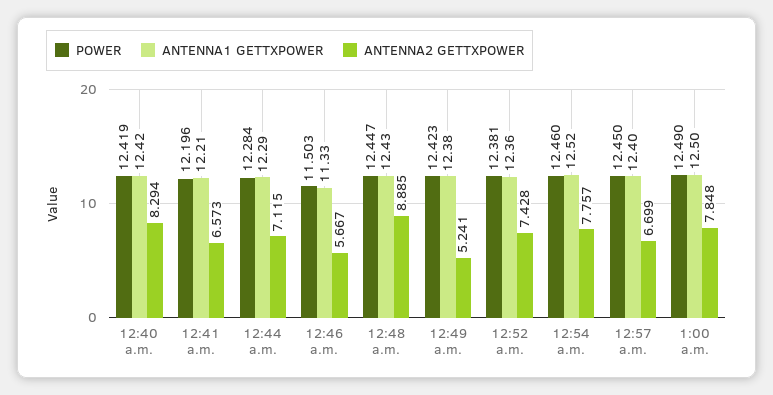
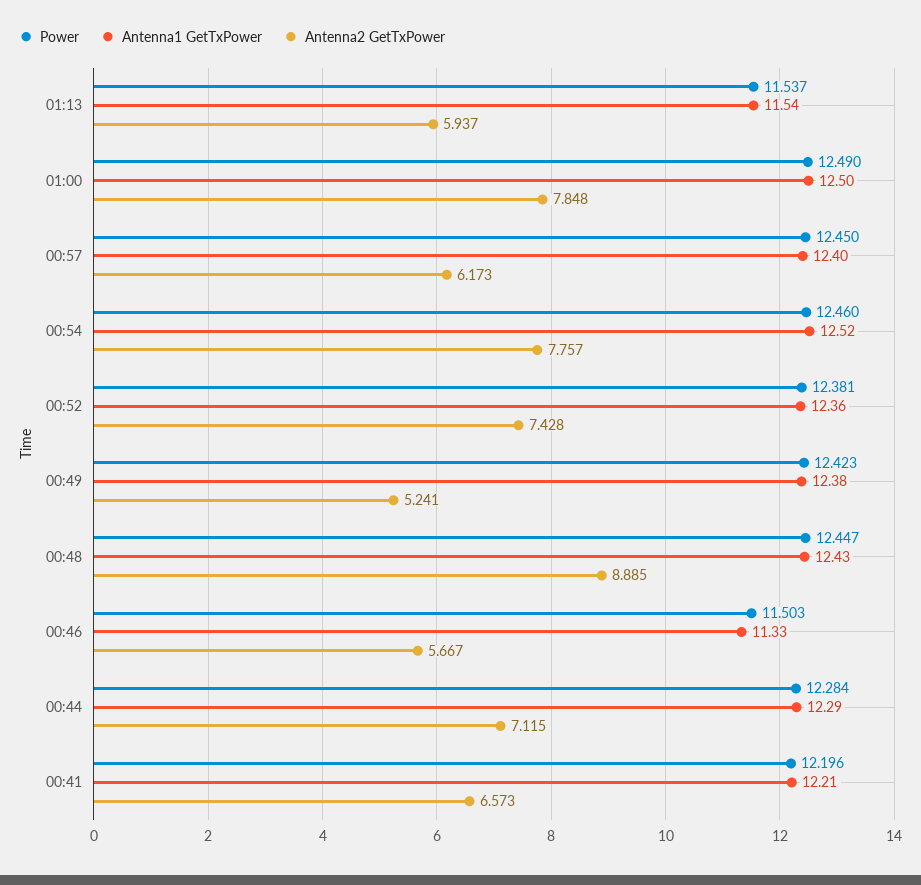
POWER, 12:40 a.m.: 12.419 -> none
ANTENNA1 GETTXPOWER, 12:40 a.m.: 12.42 -> none
ANTENNA2 GETTXPOWER, 12:40 a.m.: 8.294 -> none
ANTENNA2 GETTXPOWER, 12:57 a.m.: 6.699 -> 6.173
POWER, 01:13: none -> 11.537
ANTENNA1 GETTXPOWER, 01:13: none -> 11.54
ANTENNA2 GETTXPOWER, 01:13: none -> 5.937

